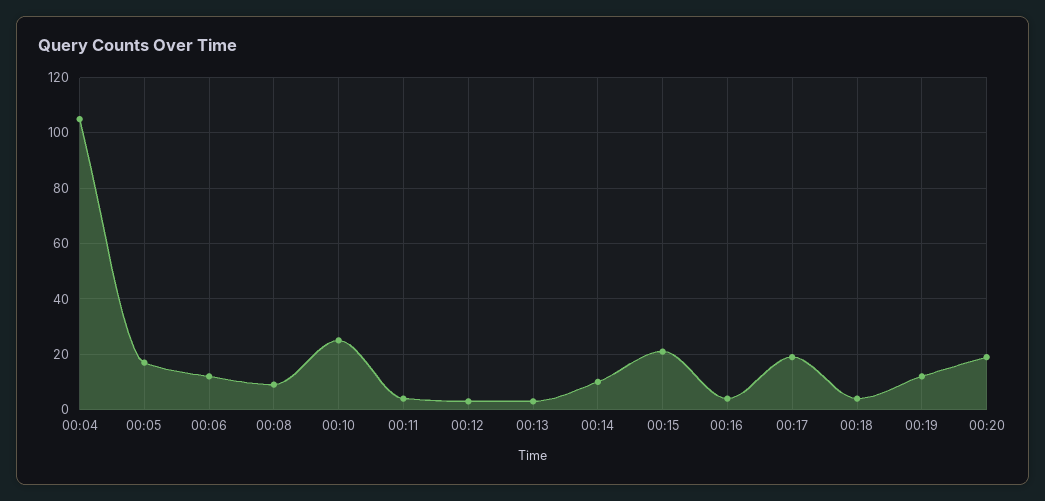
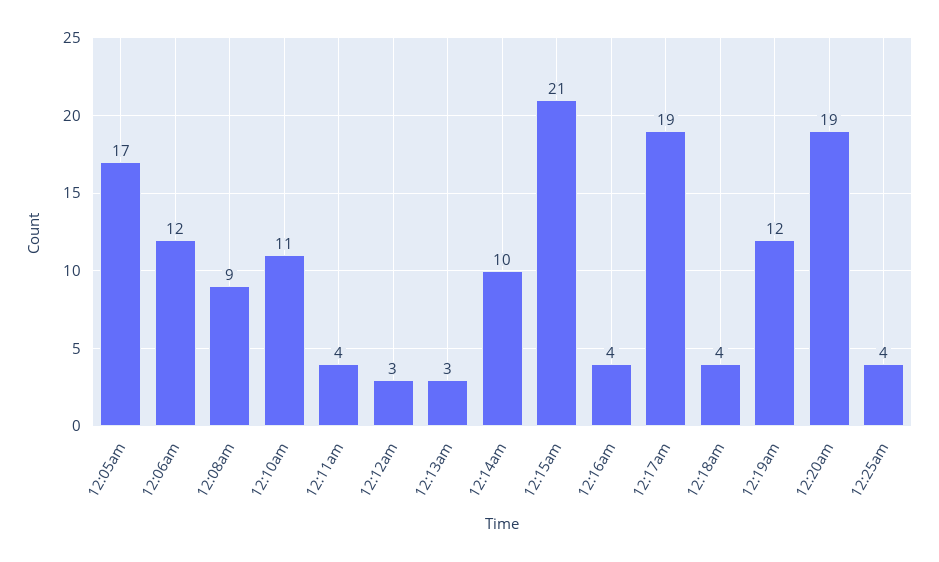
00:04: 105 -> none
00:10: 25 -> 11
12:25am: none -> 4

